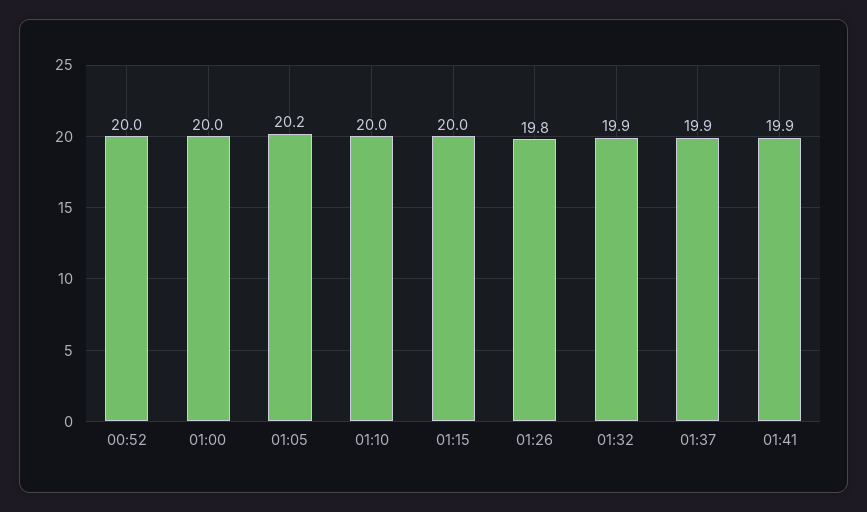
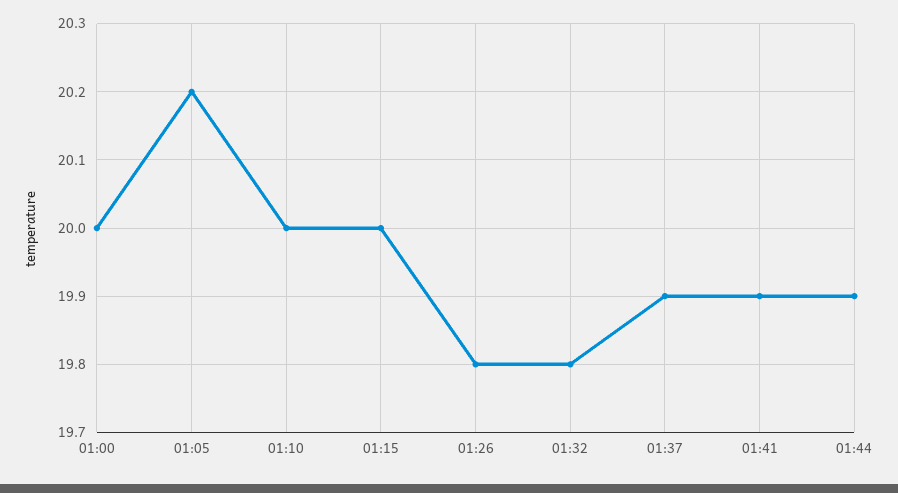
00:52: 20 -> none
01:32: 19.9 -> 19.8
01:44: none -> 19.9

